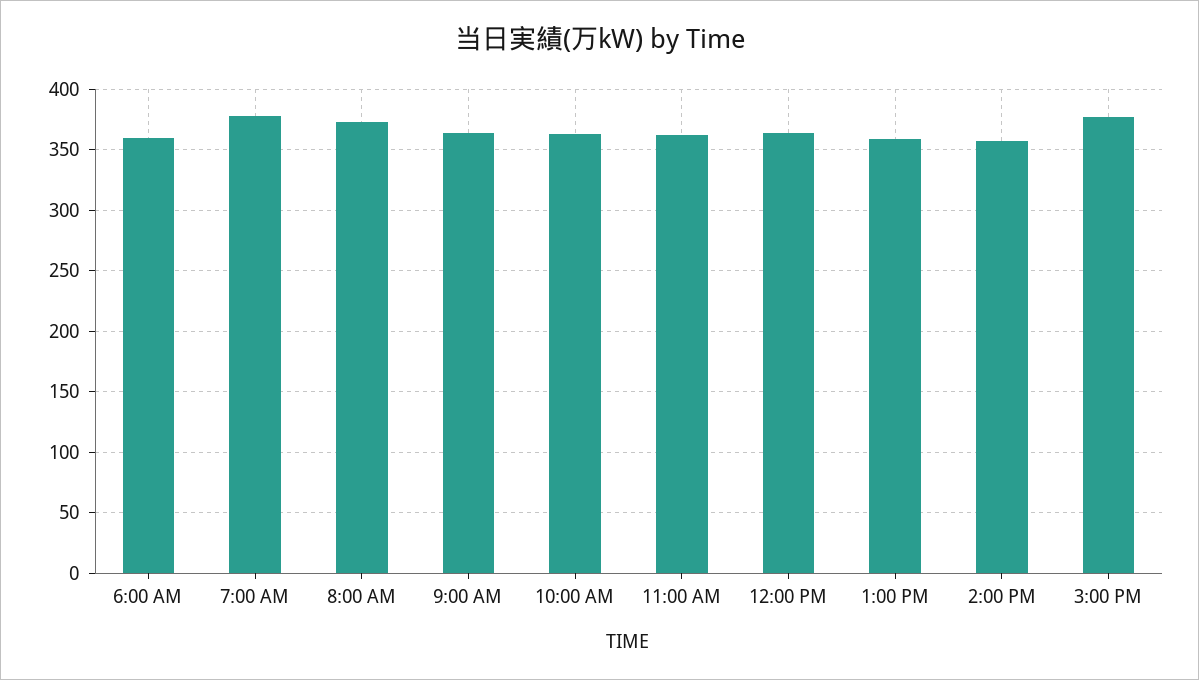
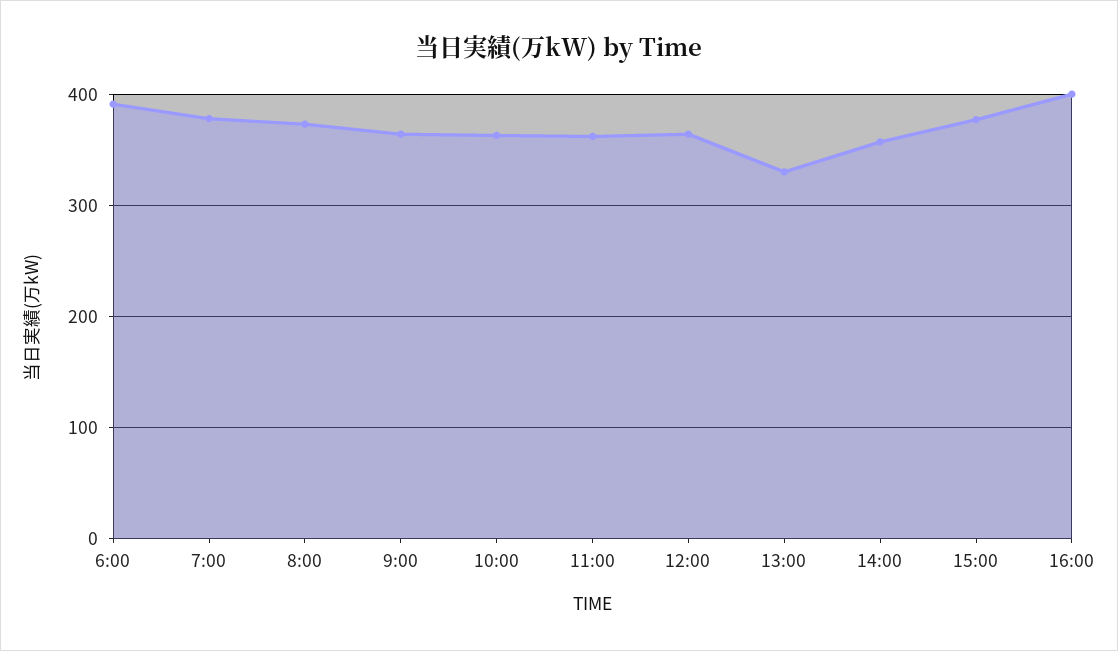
6:00 AM: 360 -> 390
1:00 PM: 360 -> 330
16:00: none -> 400

